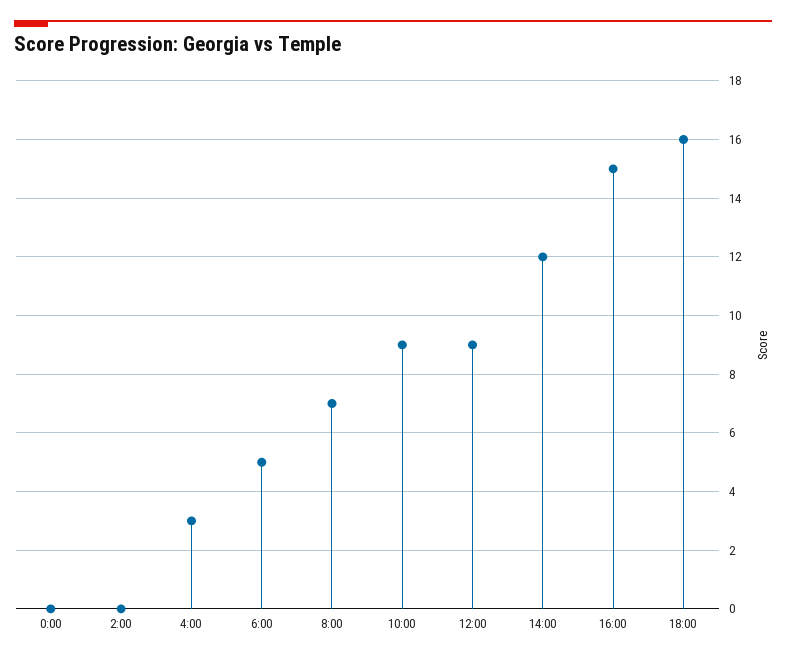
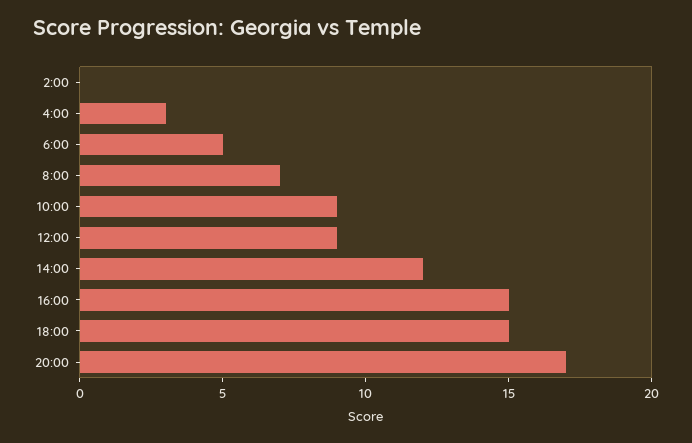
0:00: 0 -> none
18:00: 16 -> 15
20:00: none -> 17

